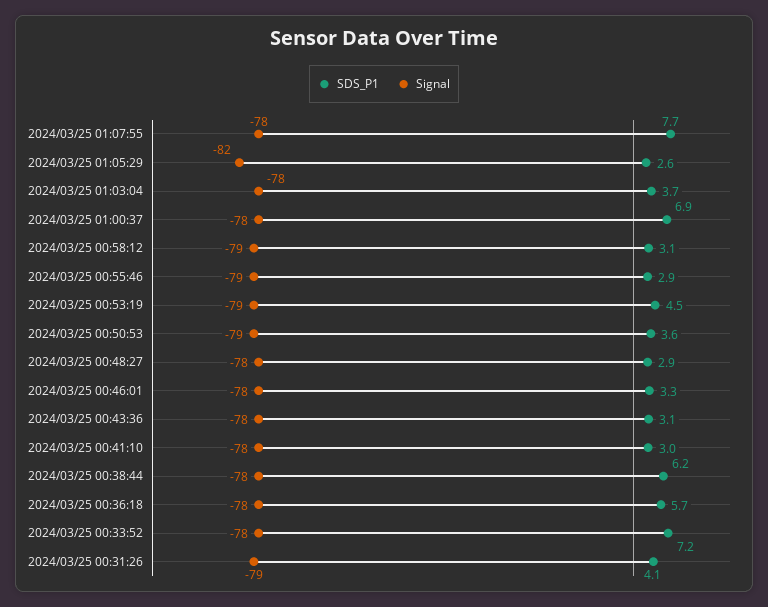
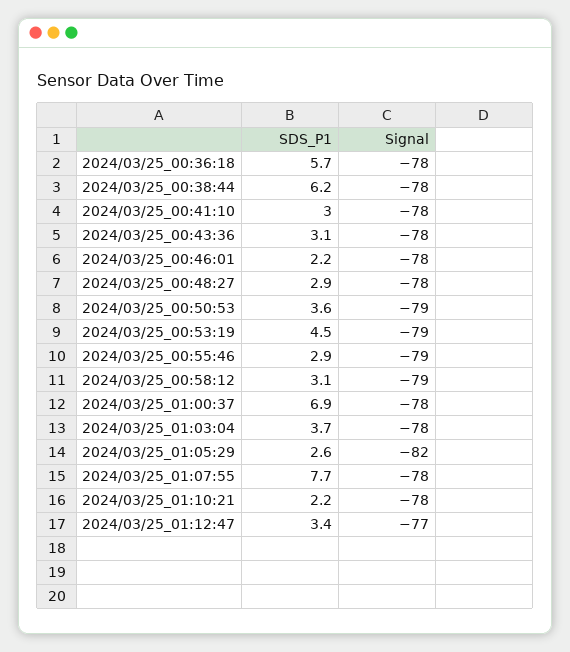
SDS_P1, 2024/03/25 00:46:01: 3.3 -> 2.2
SDS_P1, 2024/03/25 00:33:52: 7.2 -> none
Signal, 2024/03/25 00:33:52: -78 -> none
SDS_P1, 2024/03/25 00:31:26: 4.1 -> none
Signal, 2024/03/25 00:31:26: -79 -> none
SDS_P1, 2024/03/25_01:10:21: none -> 2.2
Signal, 2024/03/25_01:10:21: none -> -78
SDS_P1, 2024/03/25_01:12:47: none -> 3.4
Signal, 2024/03/25_01:12:47: none -> -77

